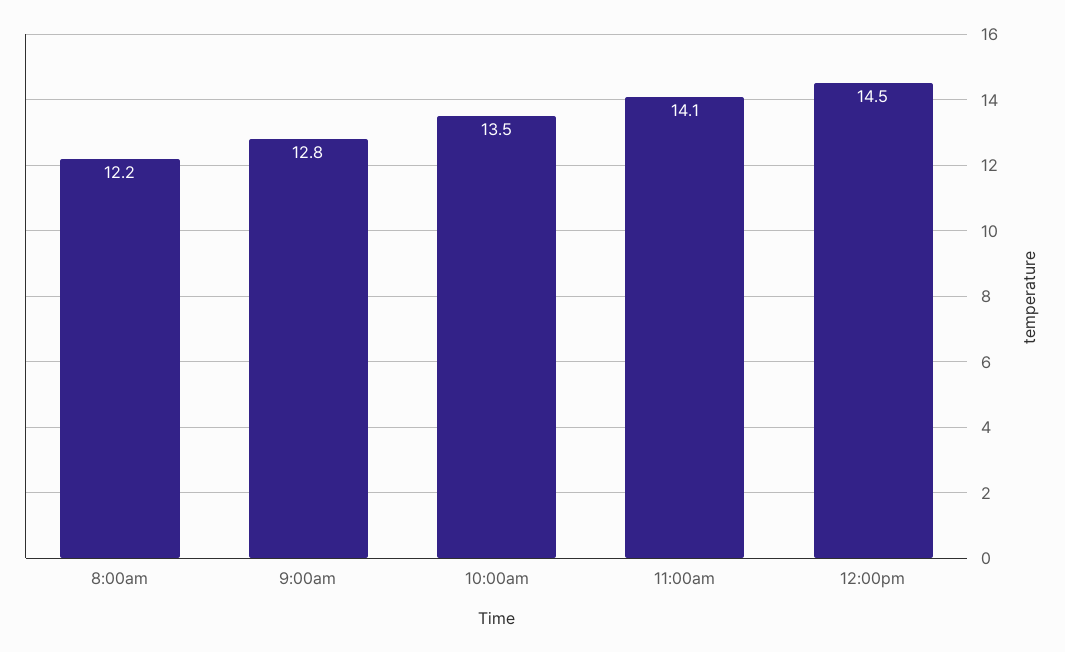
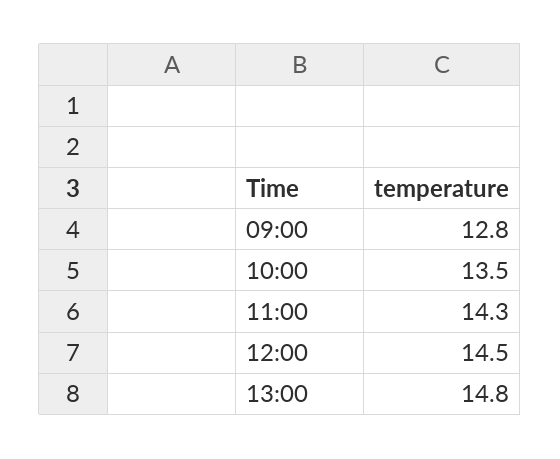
8:00am: 12.2 -> none
11:00am: 14.1 -> 14.3
13:00: none -> 14.8

